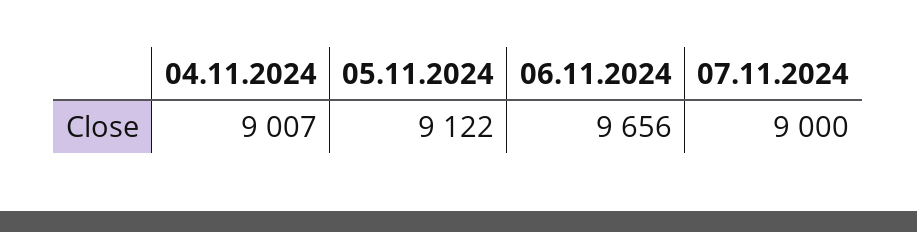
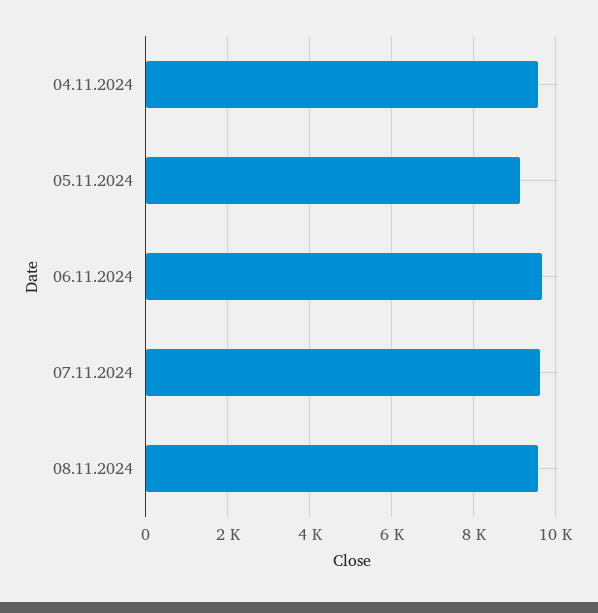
04.11.2024: 9007 -> 9600
07.11.2024: 9000 -> 9600
08.11.2024: none -> 9600

